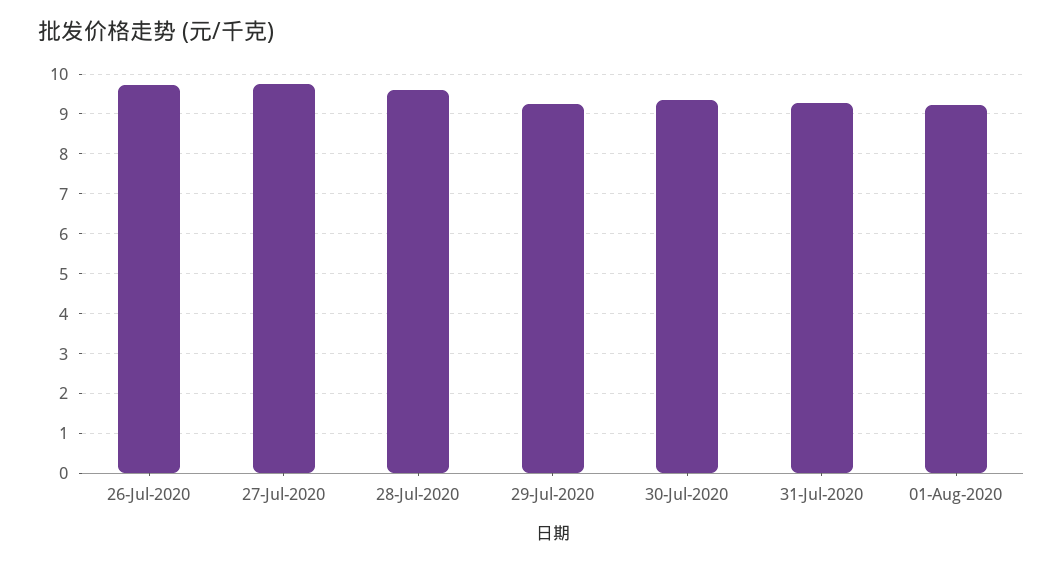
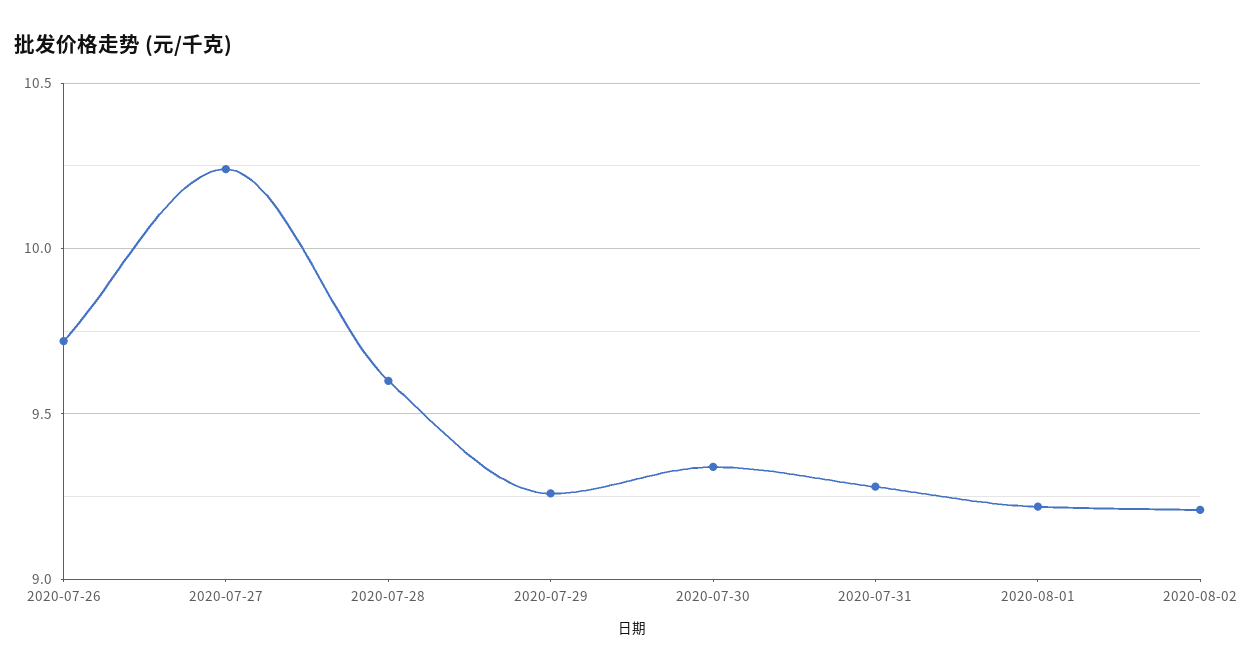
27-Jul-2020: 9.8 -> 10.25
2020-08-02: none -> 9.2

